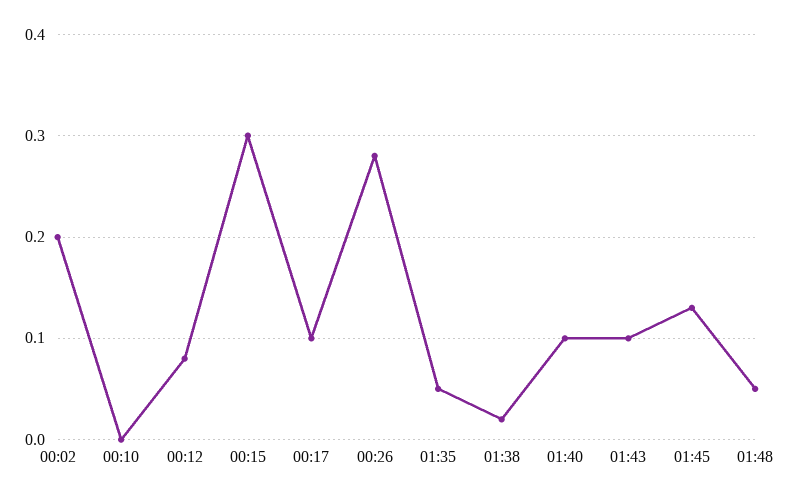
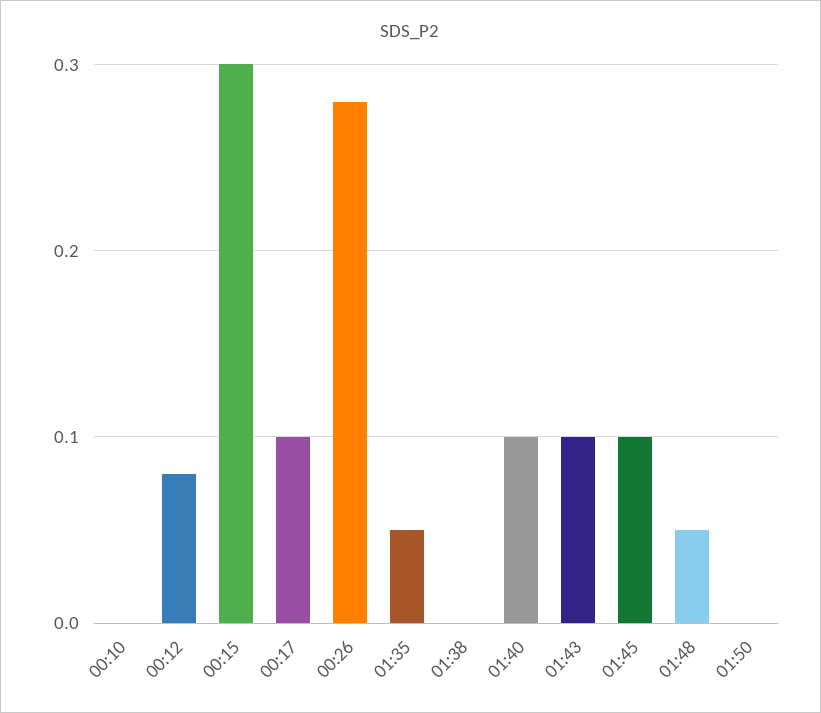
00:02: 0.2 -> none
01:38: 0.02 -> 0
01:45: 0.13 -> 0.1
01:50: none -> 0

